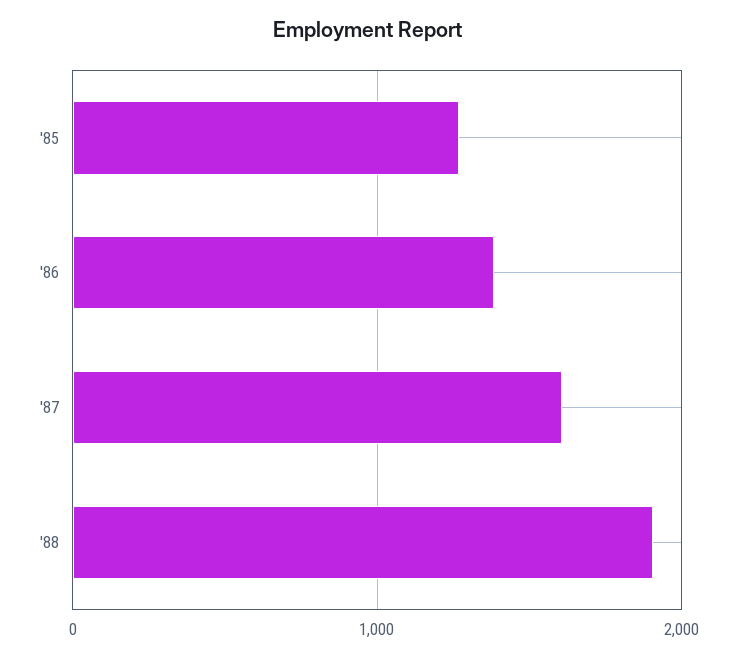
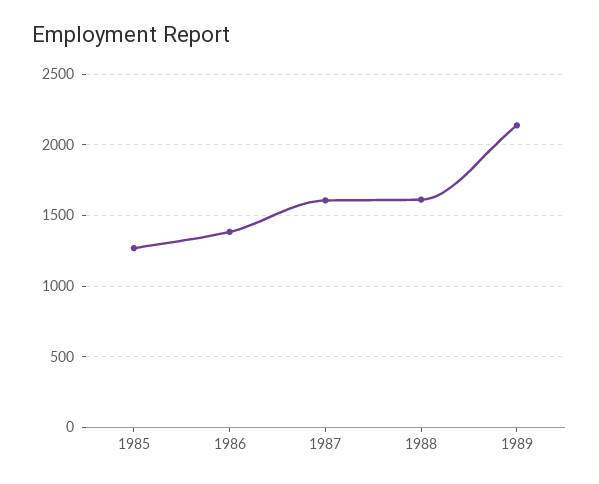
'88: 1900 -> 1600
1989: none -> 2150

